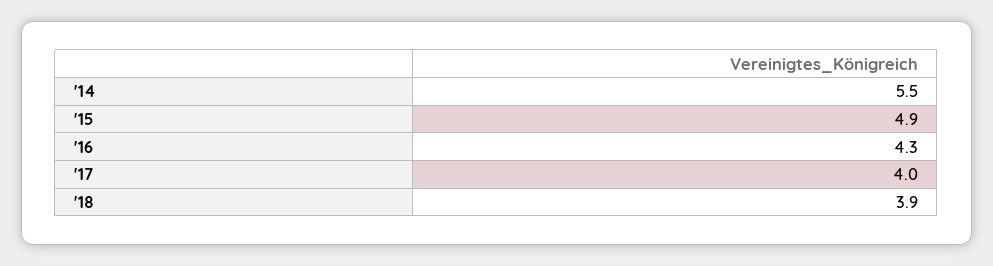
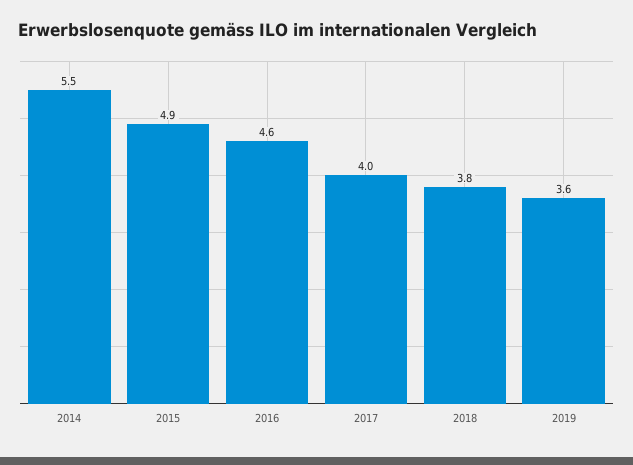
'16: 4.3 -> 4.6
'18: 3.9 -> 3.8
2019: none -> 3.6

